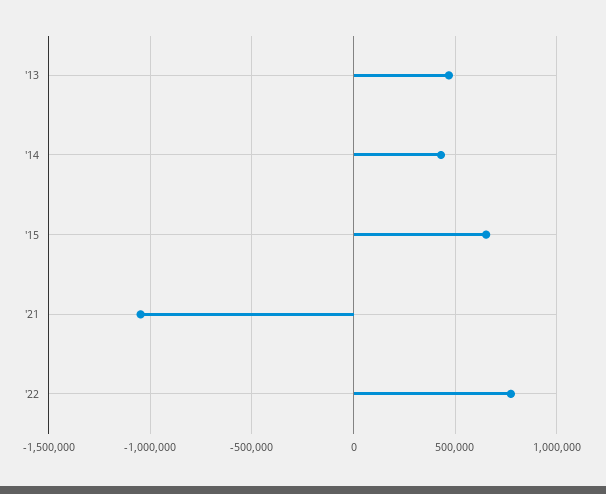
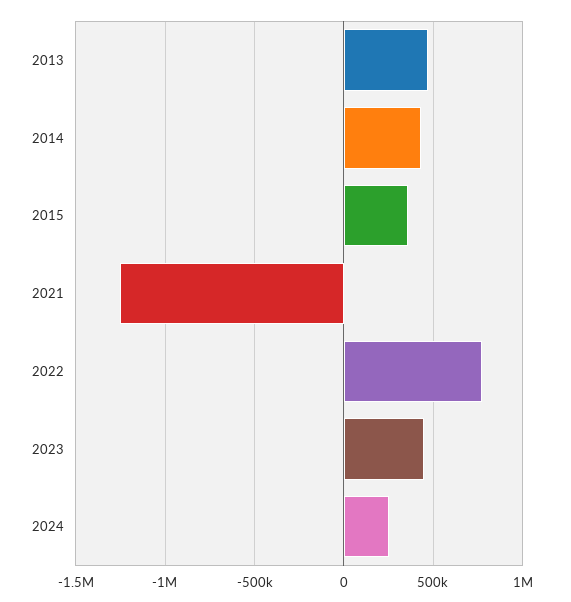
'15: 650000 -> 350000
'21: -1050000 -> -1250000
2023: none -> 450000
2024: none -> 250000

